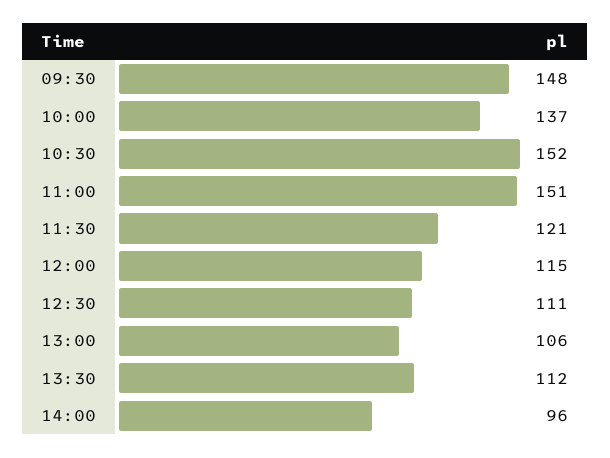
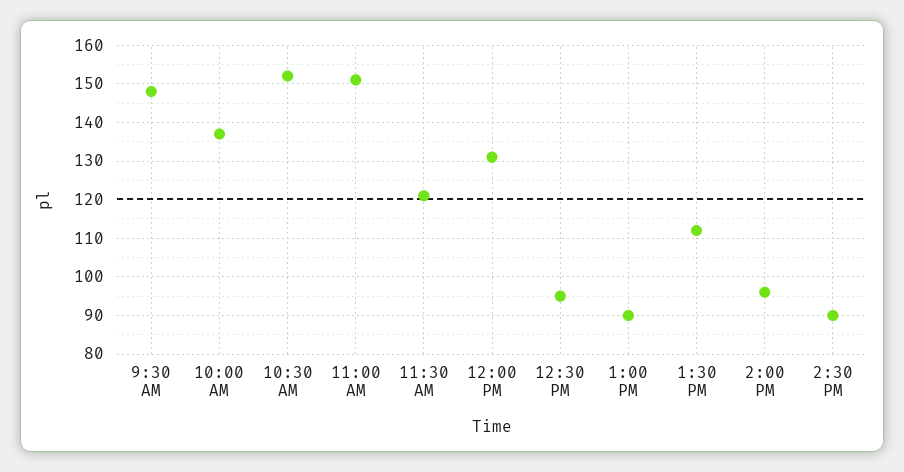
12:00: 115 -> 130
12:30: 111 -> 95
13:00: 106 -> 90
2:30 PM: none -> 90

